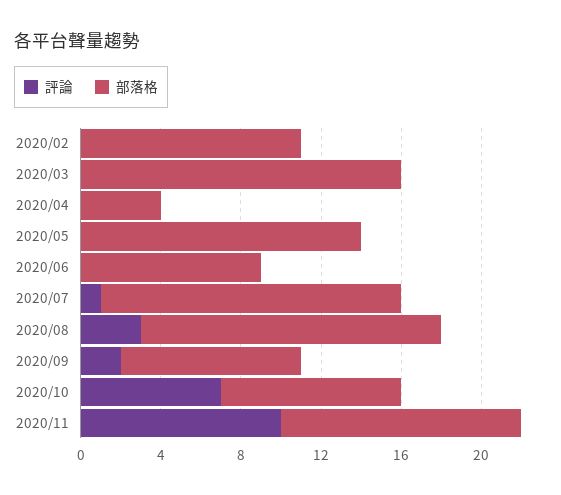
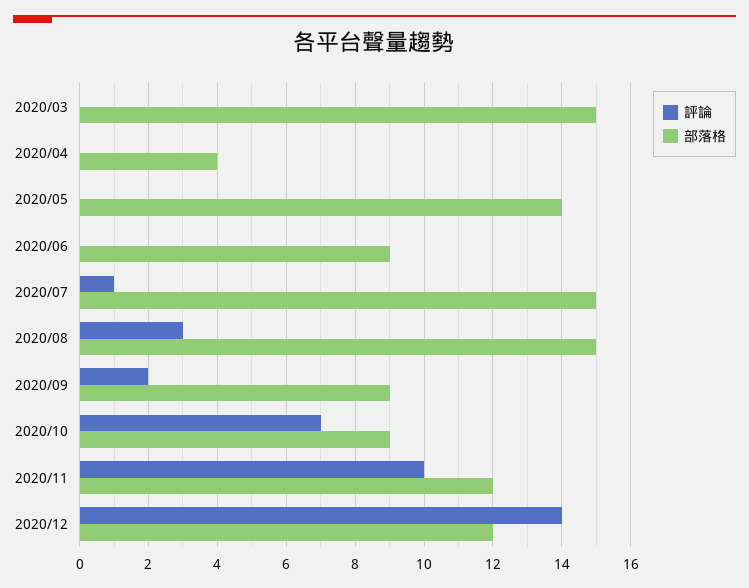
評論, 2020/02: 0 -> none
部落格, 2020/02: 11 -> none
部落格, 2020/03: 16 -> 15
評論, 2020/12: none -> 14
部落格, 2020/12: none -> 12

